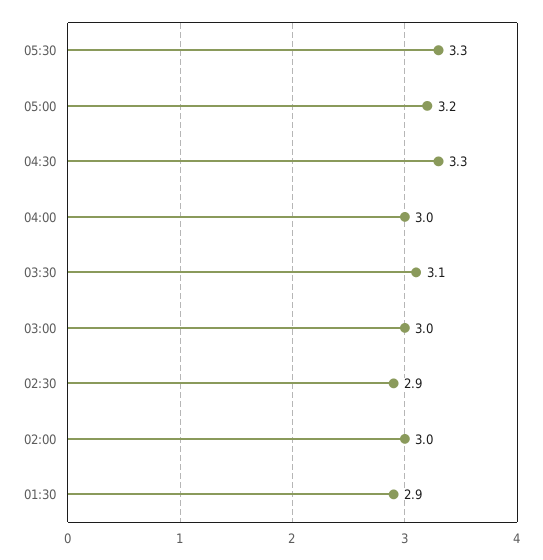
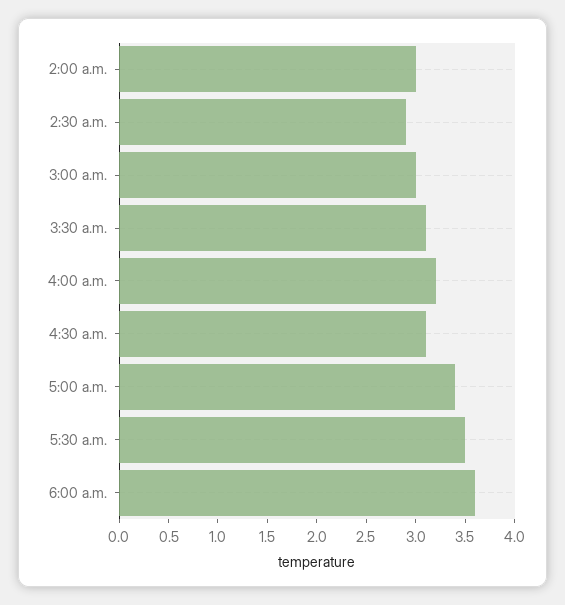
05:30: 3.3 -> 3.5
05:00: 3.2 -> 3.4
04:30: 3.3 -> 3.1
04:00: 3 -> 3.2
01:30: 2.9 -> none
6:00 a.m.: none -> 3.6

